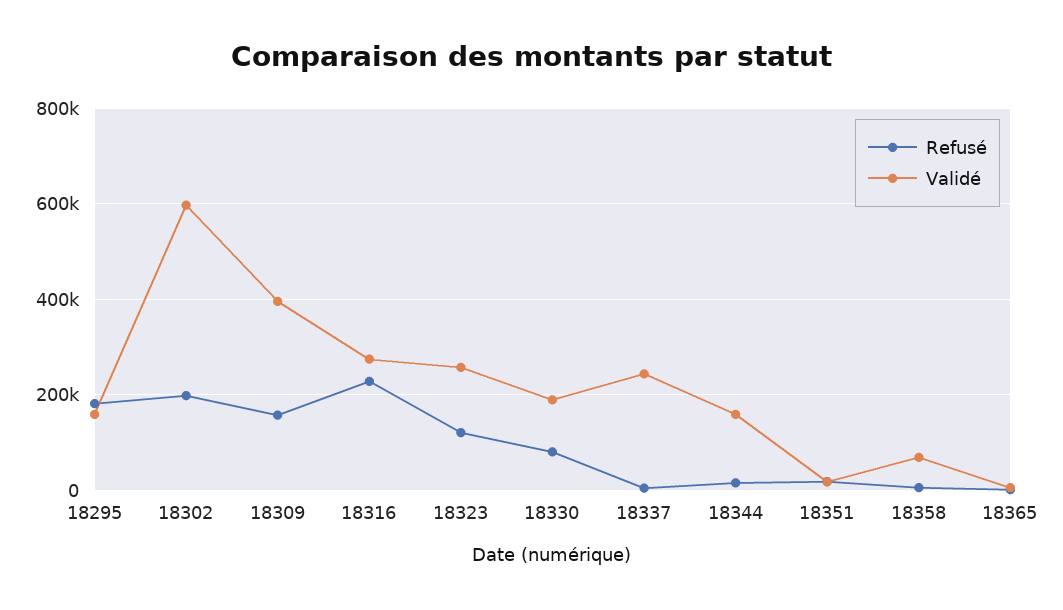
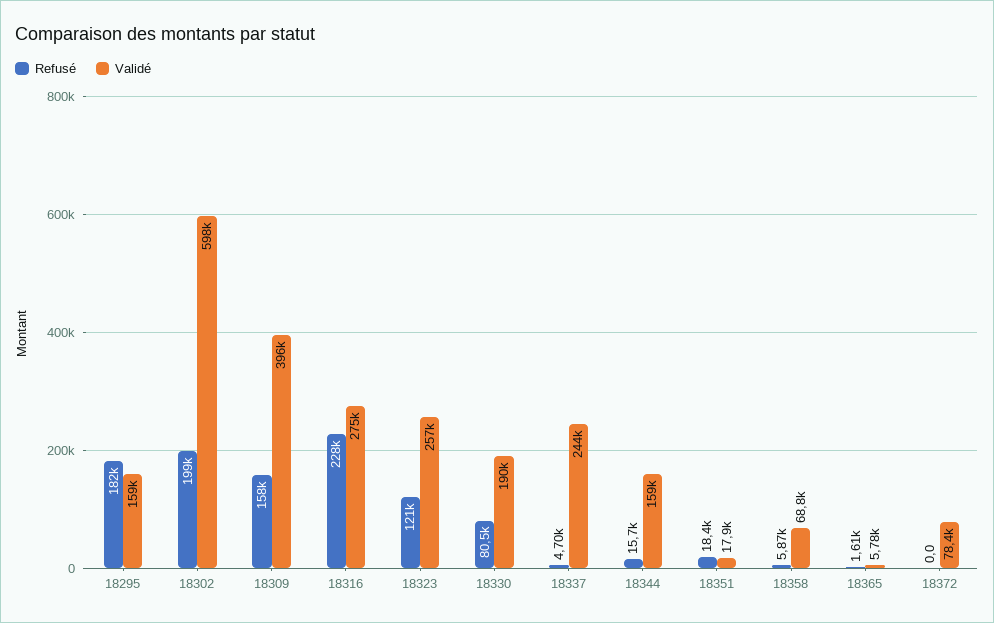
Refusé, 18372: none -> 0
Validé, 18372: none -> 78400

